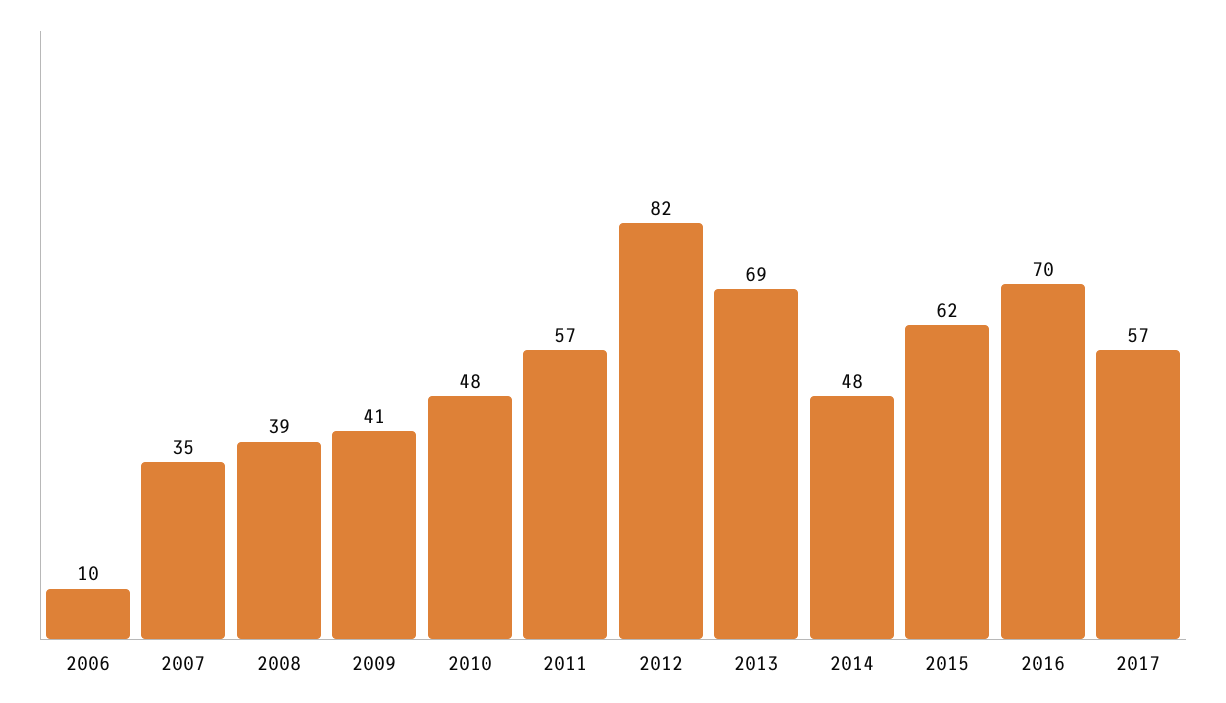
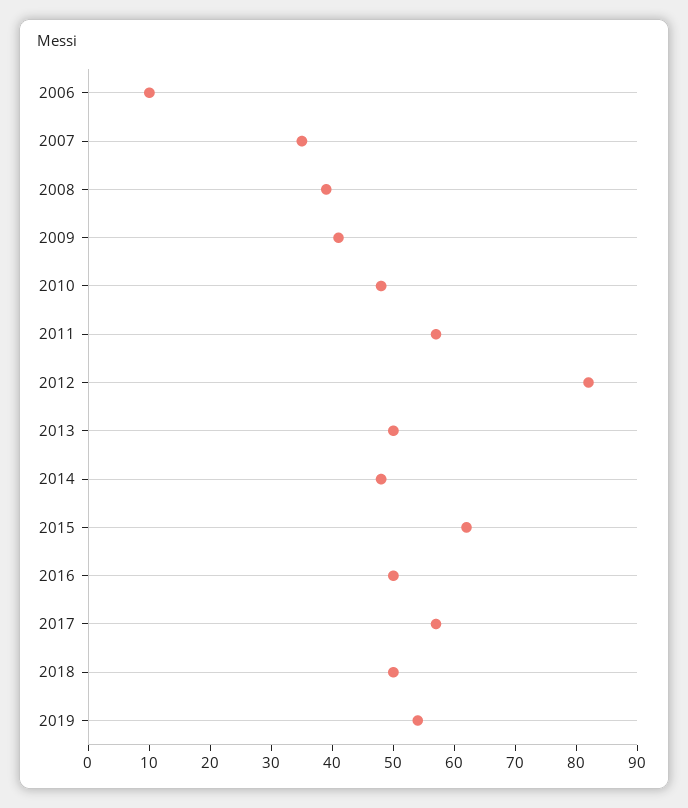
2013: 69 -> 50
2016: 70 -> 50
2018: none -> 50
2019: none -> 55

